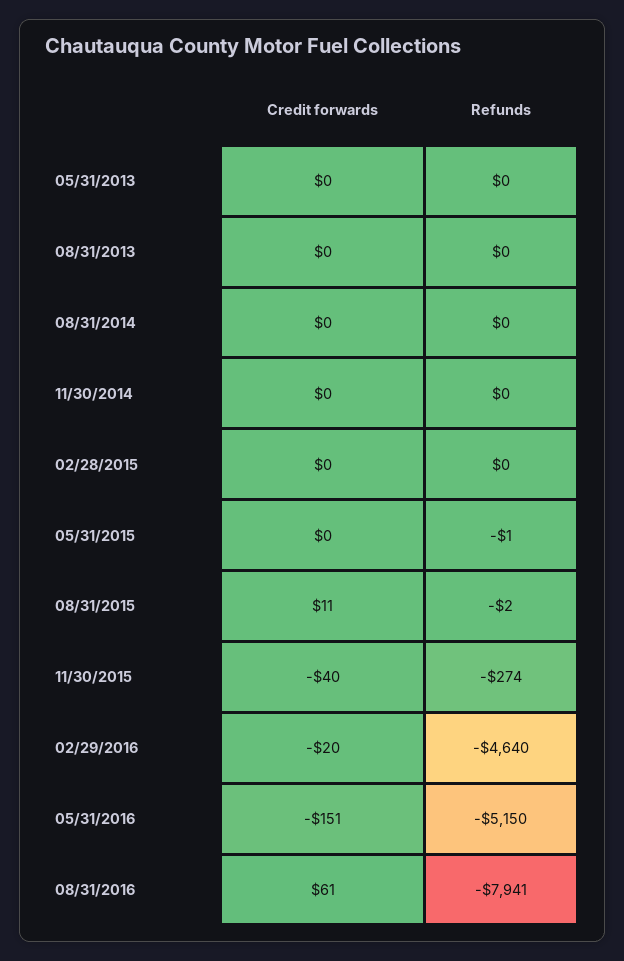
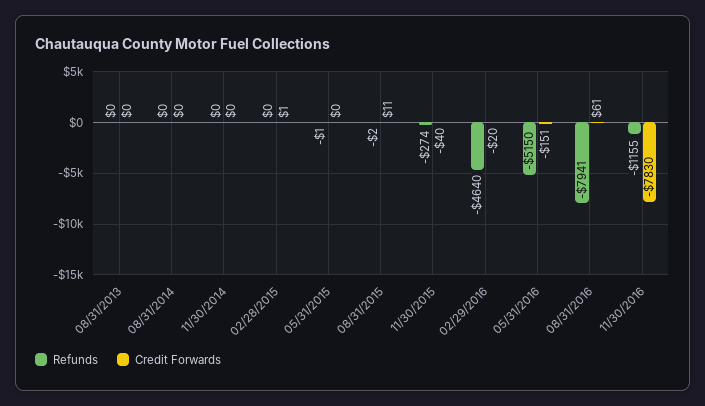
Credit forwards, 05/31/2013: 0 -> none
Refunds, 05/31/2013: 0 -> none
Credit forwards, 02/28/2015: 0 -> 1
Refunds, 11/30/2016: none -> -1155
Credit forwards, 11/30/2016: none -> -7830

